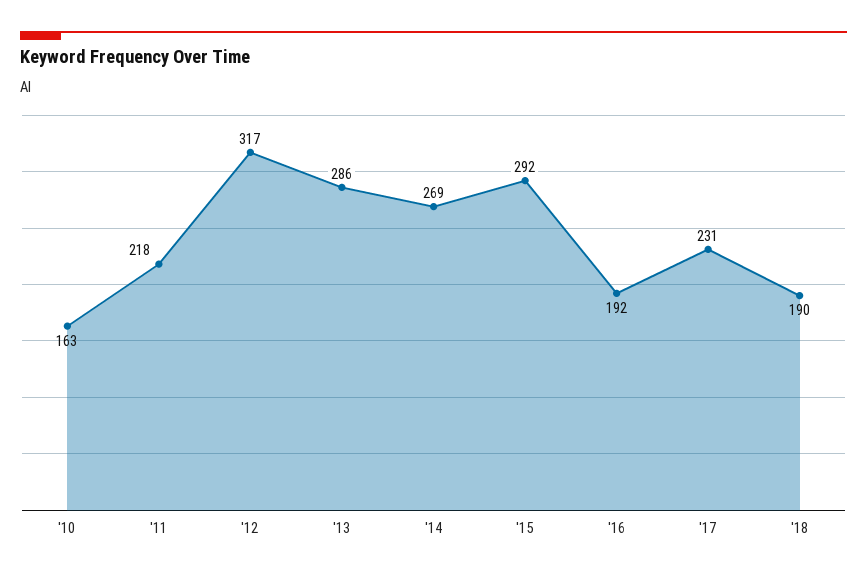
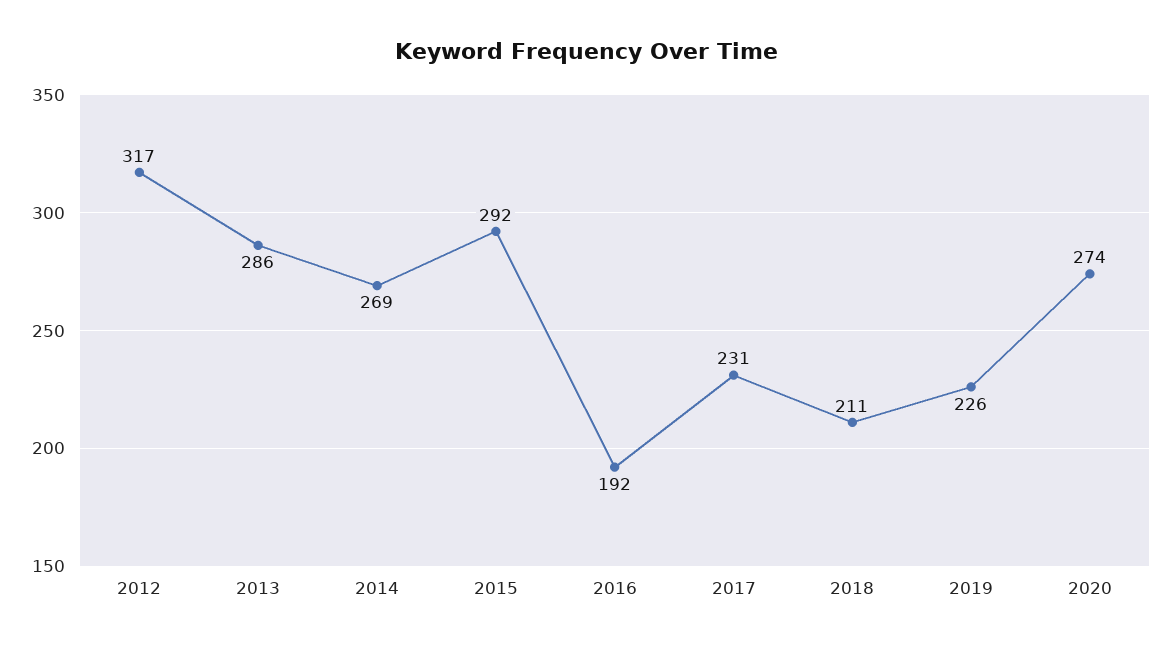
'10: 163 -> none
'11: 218 -> none
'18: 190 -> 211
2019: none -> 226
2020: none -> 274

